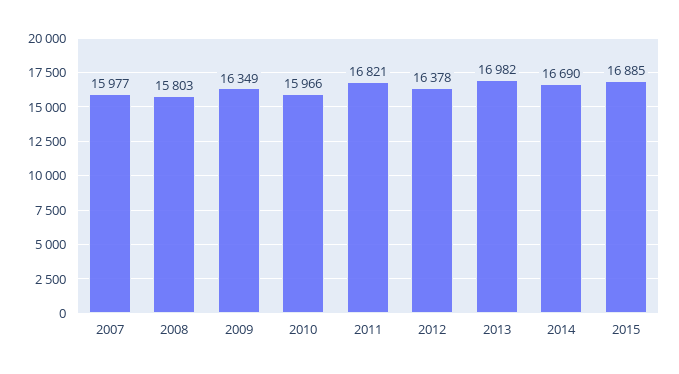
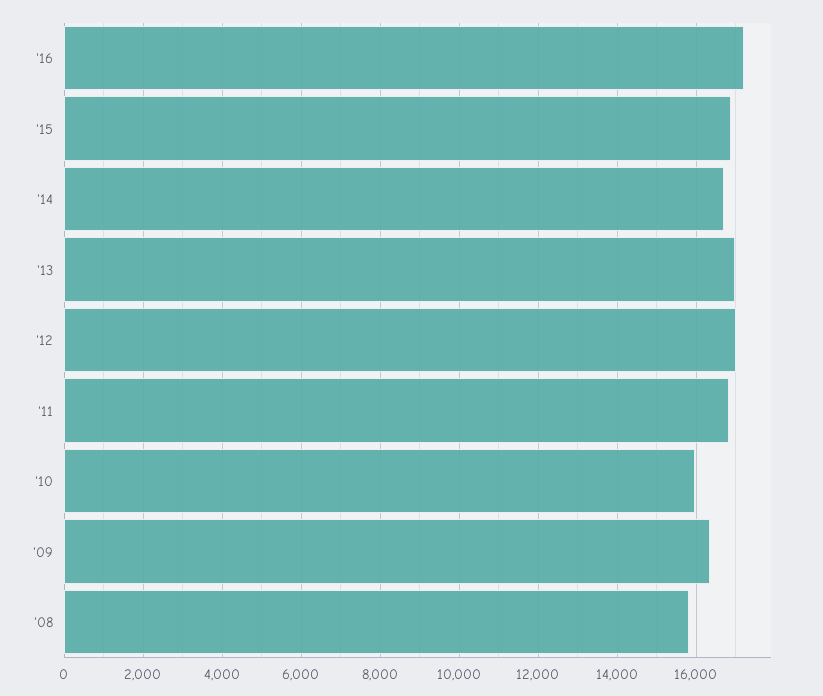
2007: 15977 -> none
2012: 16378 -> 17000
'16: none -> 17200

